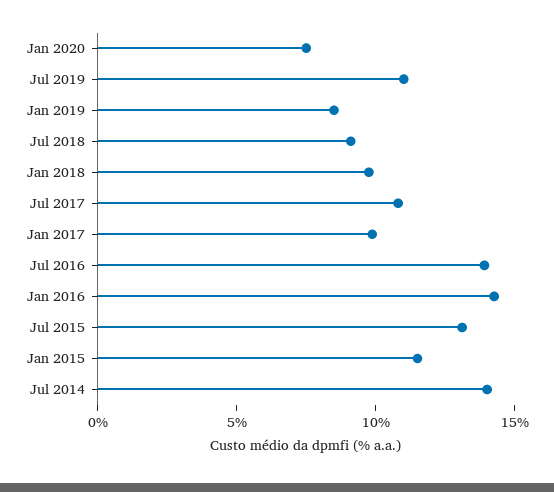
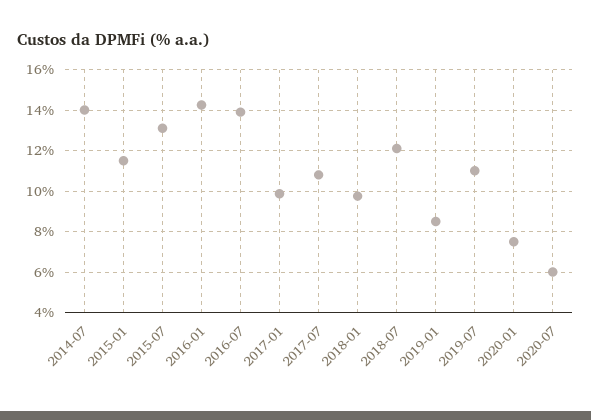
Jul 2018: 9 -> 12
2020-07: none -> 6

